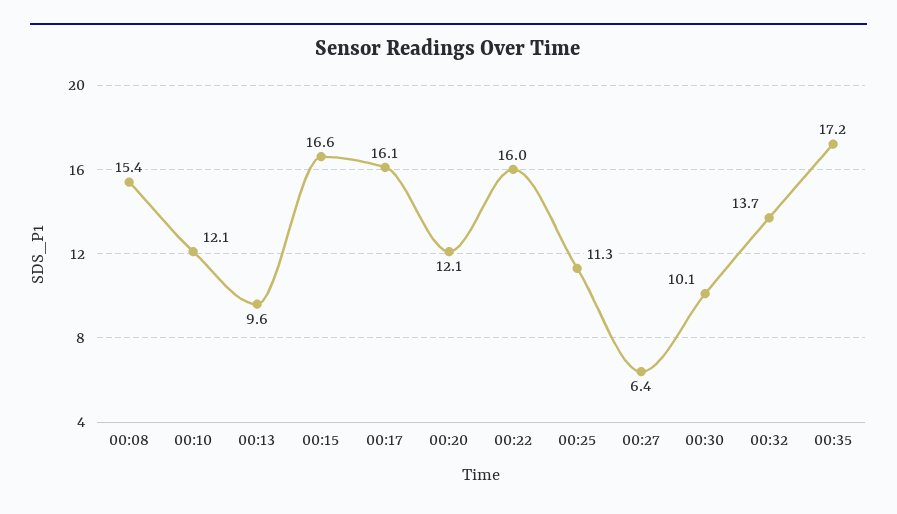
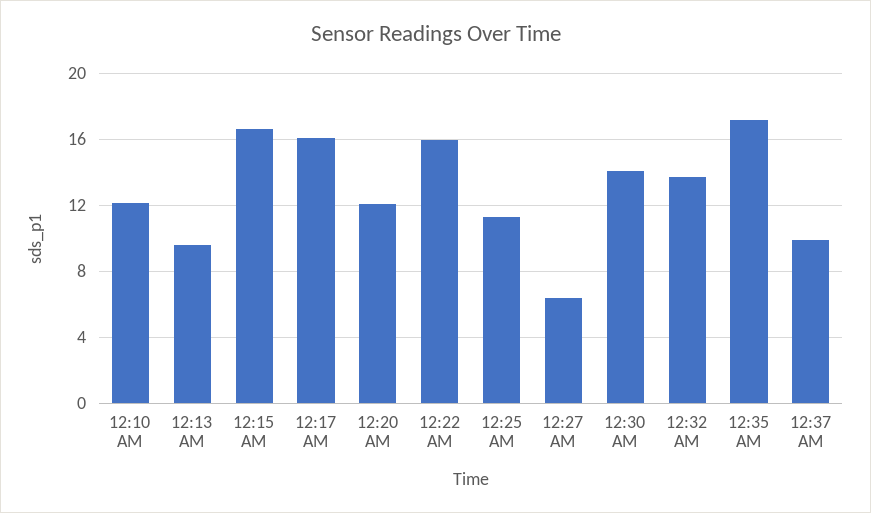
00:08: 15.4 -> none
00:30: 10.1 -> 14
12:37 AM: none -> 10

